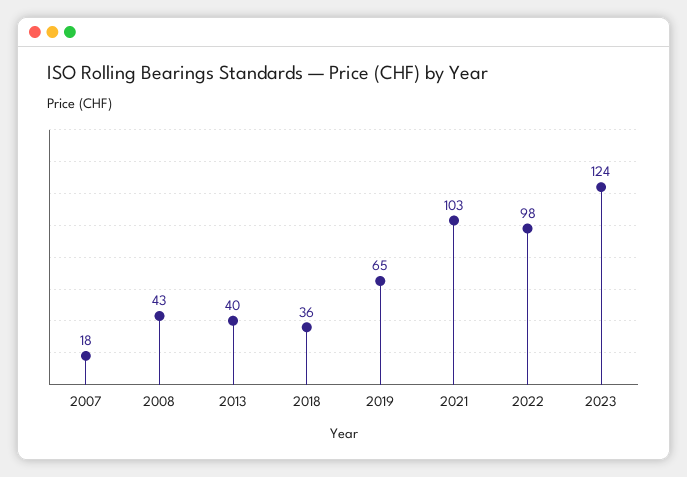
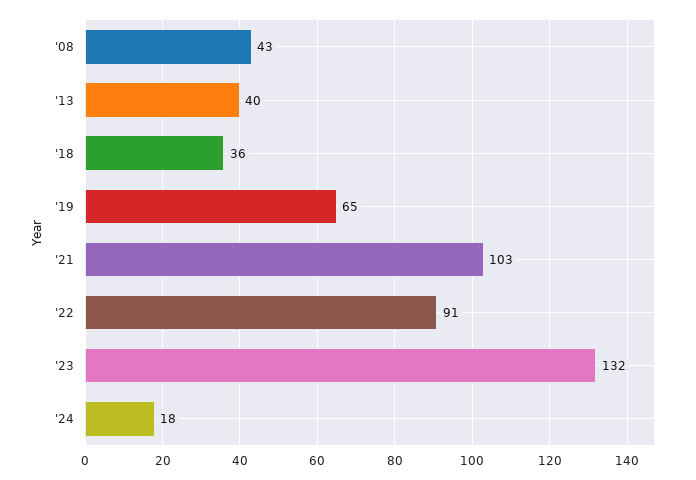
2007: 18 -> none
2022: 98 -> 91
2023: 124 -> 132
'24: none -> 18

